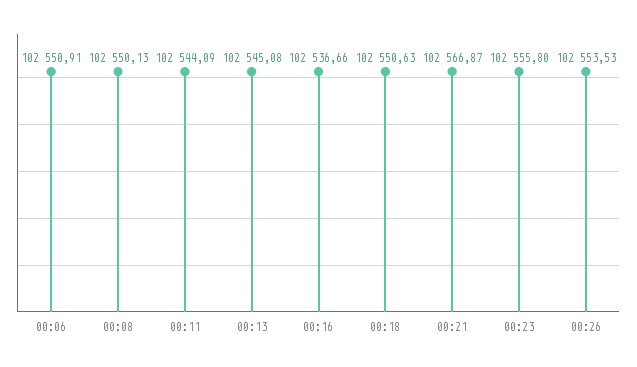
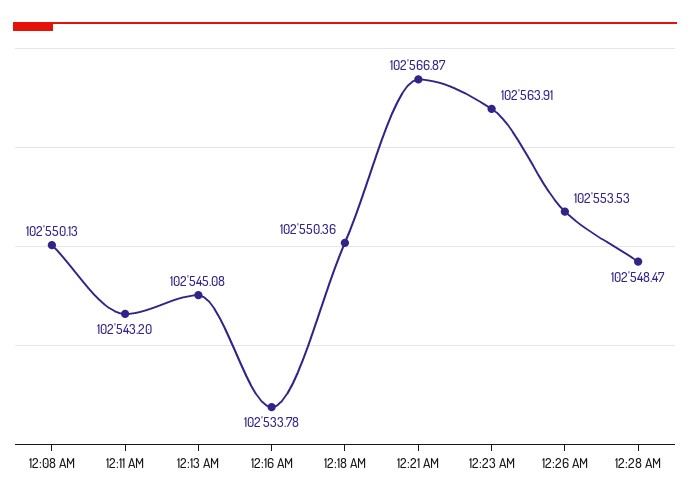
00:06: 102550.91 -> none
00:11: 102544.09 -> 102543.2
00:16: 102536.66 -> 102533.78
00:18: 102550.63 -> 102550.36
00:23: 102555.8 -> 102563.91
12:28 AM: none -> 102548.47

